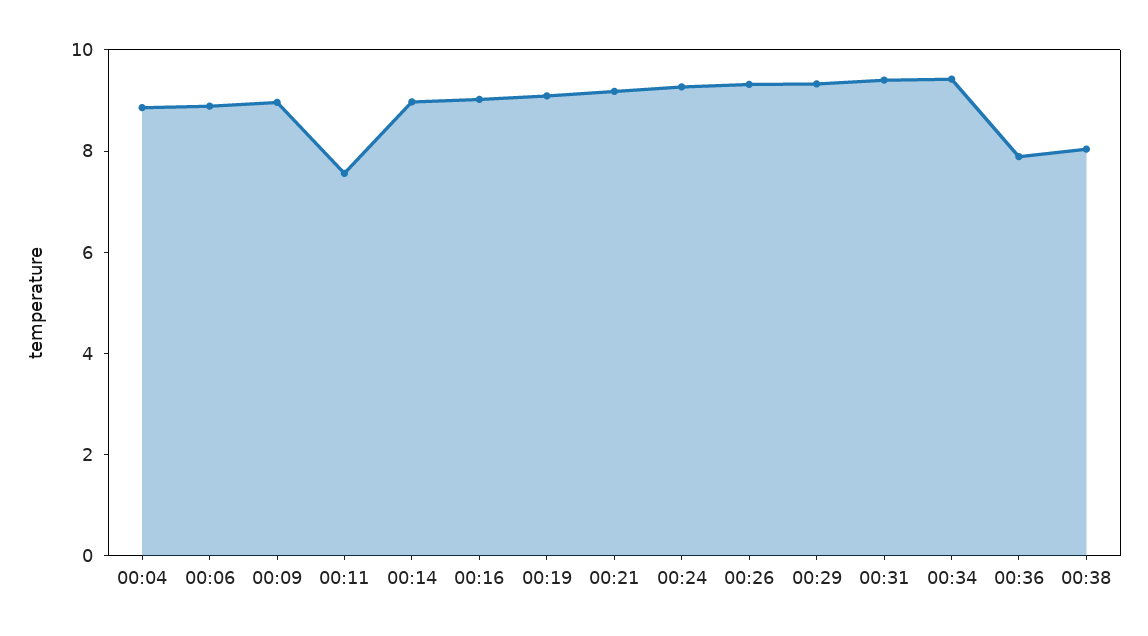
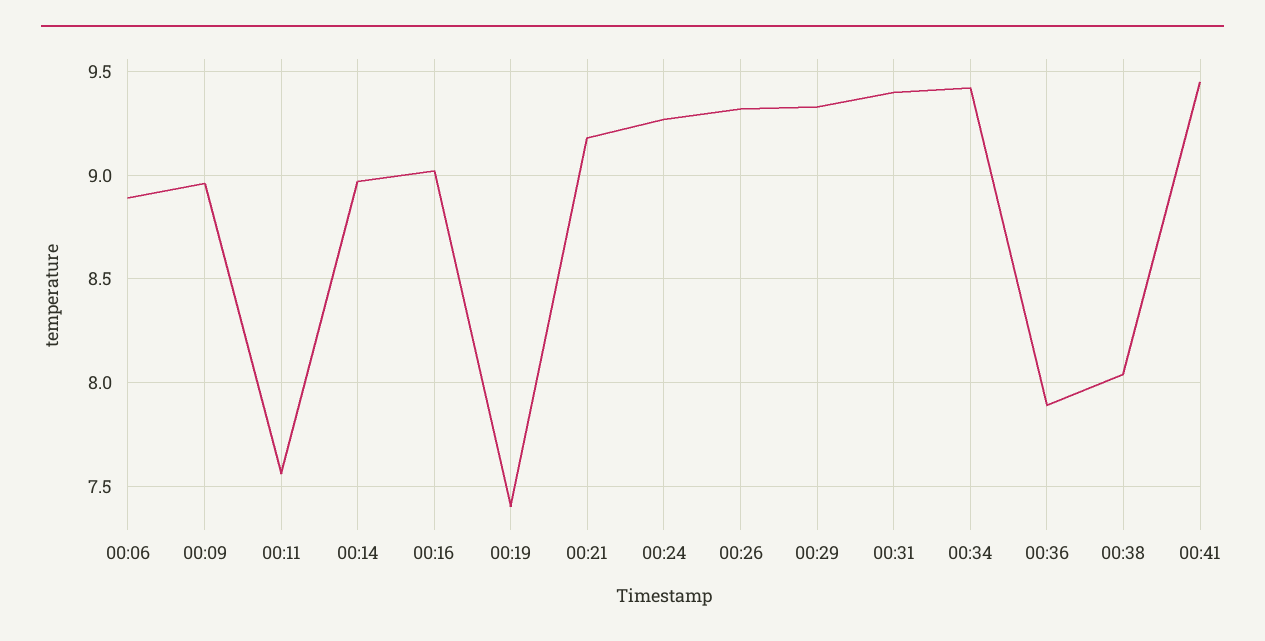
00:04: 9 -> none
00:19: 9 -> 7.4
00:41: none -> 9.45

